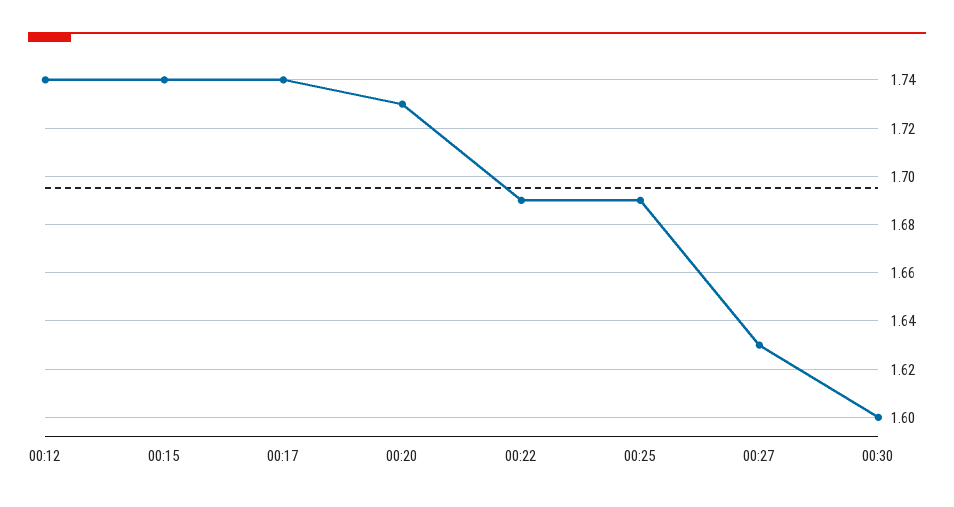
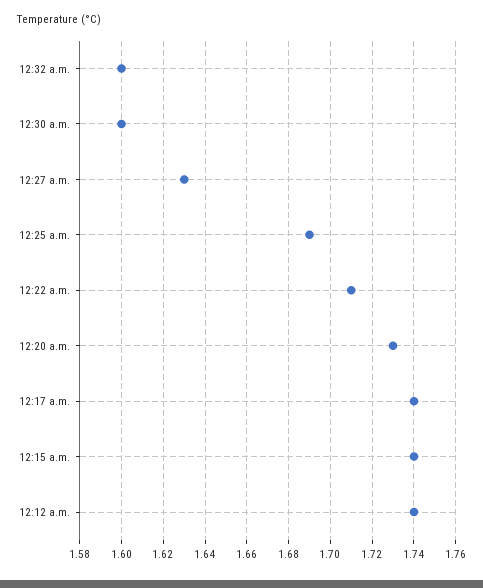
00:22: 1.69 -> 1.71
12:32 a.m.: none -> 1.6

